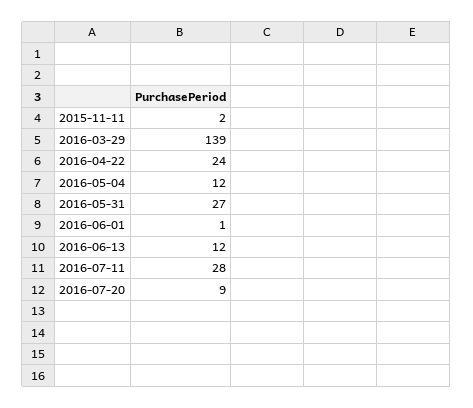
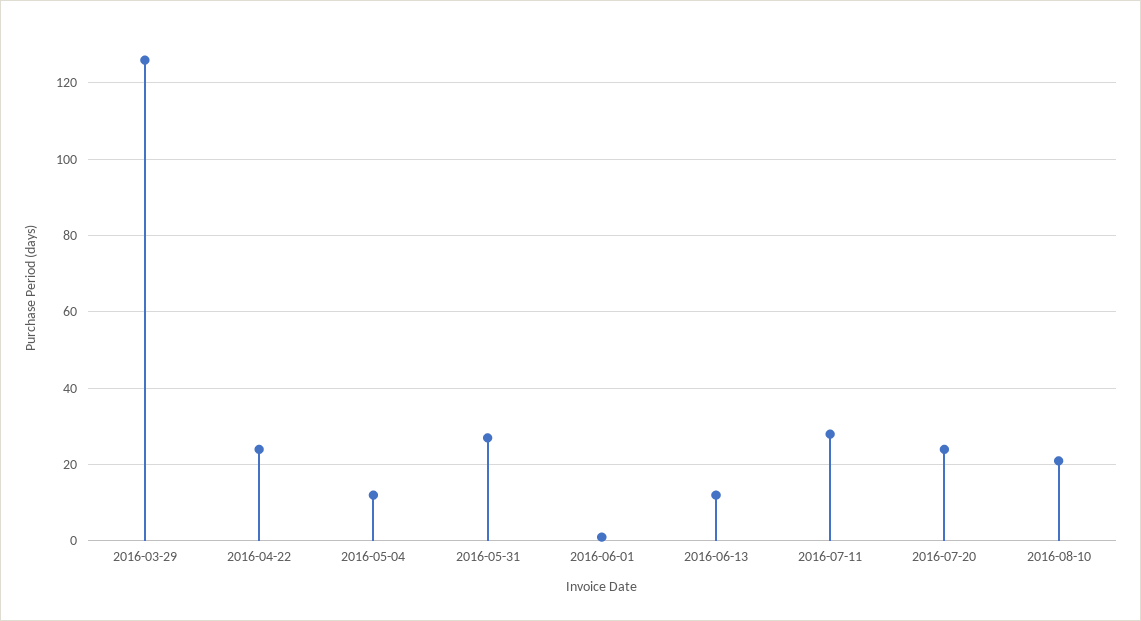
2015-11-11: 2 -> none
2016-03-29: 139 -> 125
2016-07-20: 9 -> 25
2016-08-10: none -> 20

